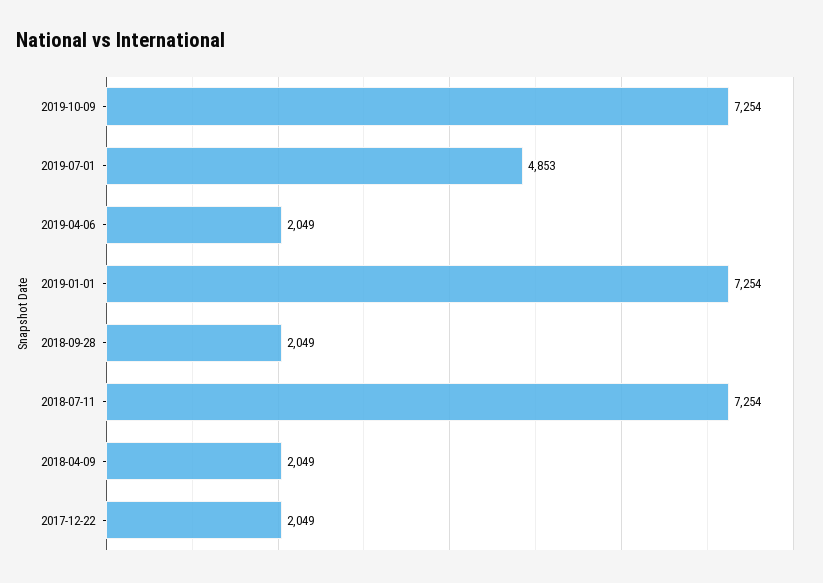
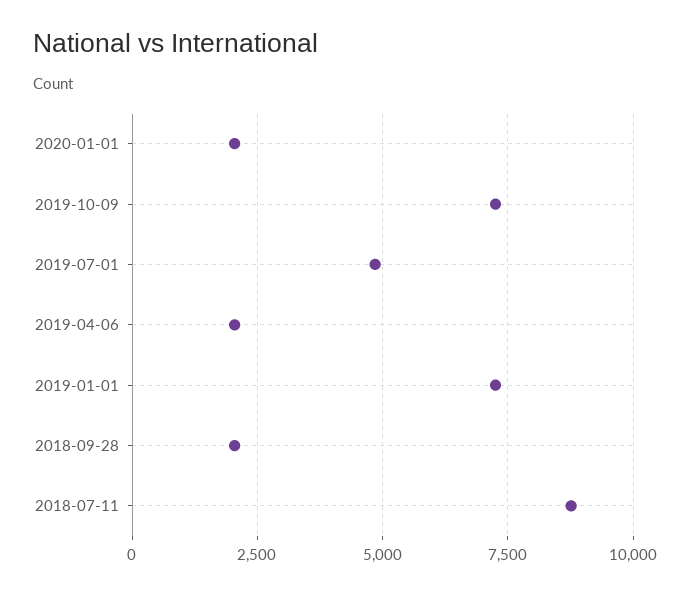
2018-07-11: 7254 -> 8750
2018-04-09: 2049 -> none
2017-12-22: 2049 -> none
2020-01-01: none -> 2000

